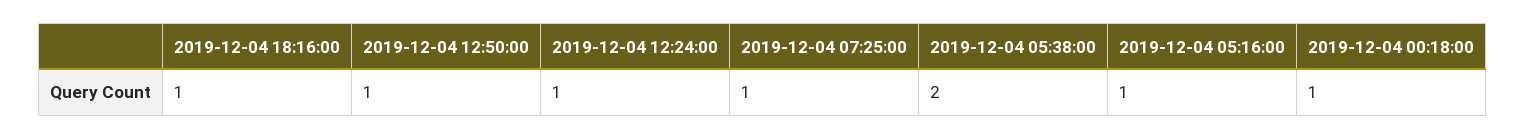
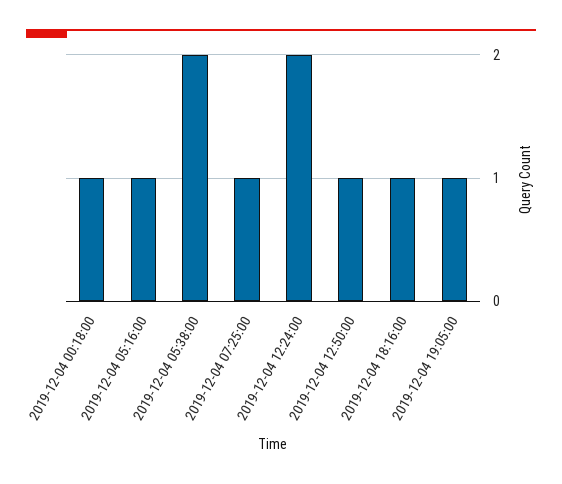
2019-12-04 12:24:00: 1 -> 2
2019-12-04 19:05:00: none -> 1

